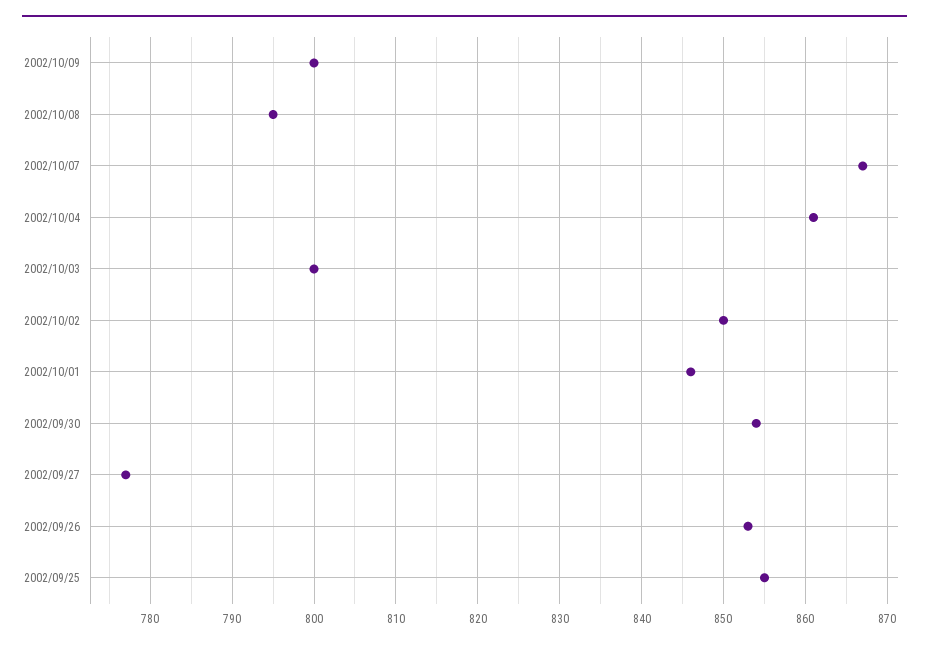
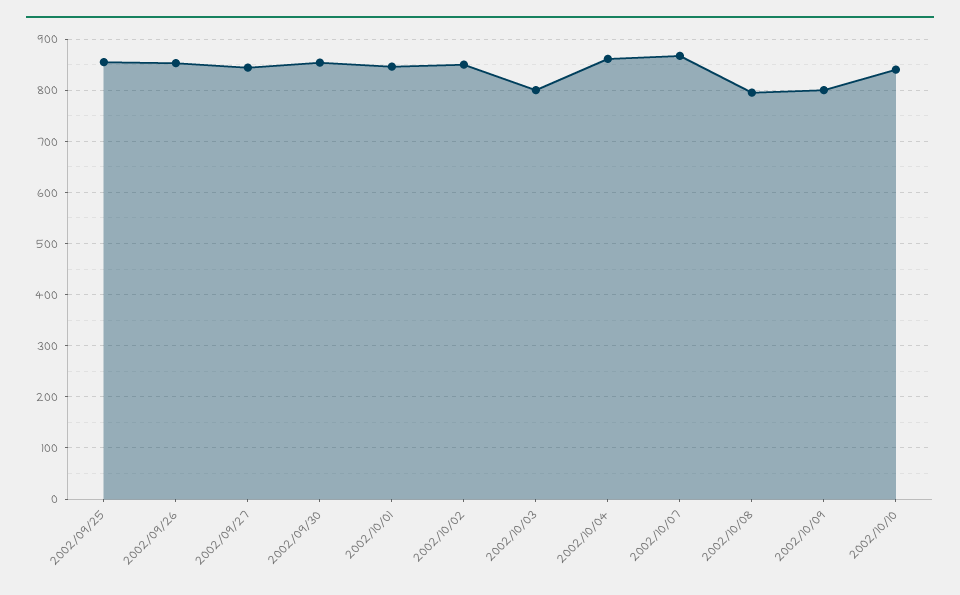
2002/09/27: 777 -> 840
2002/10/10: none -> 840

